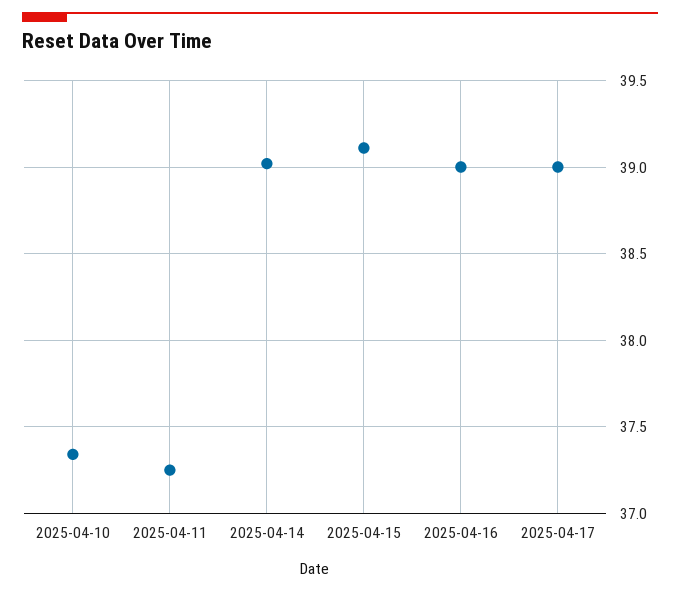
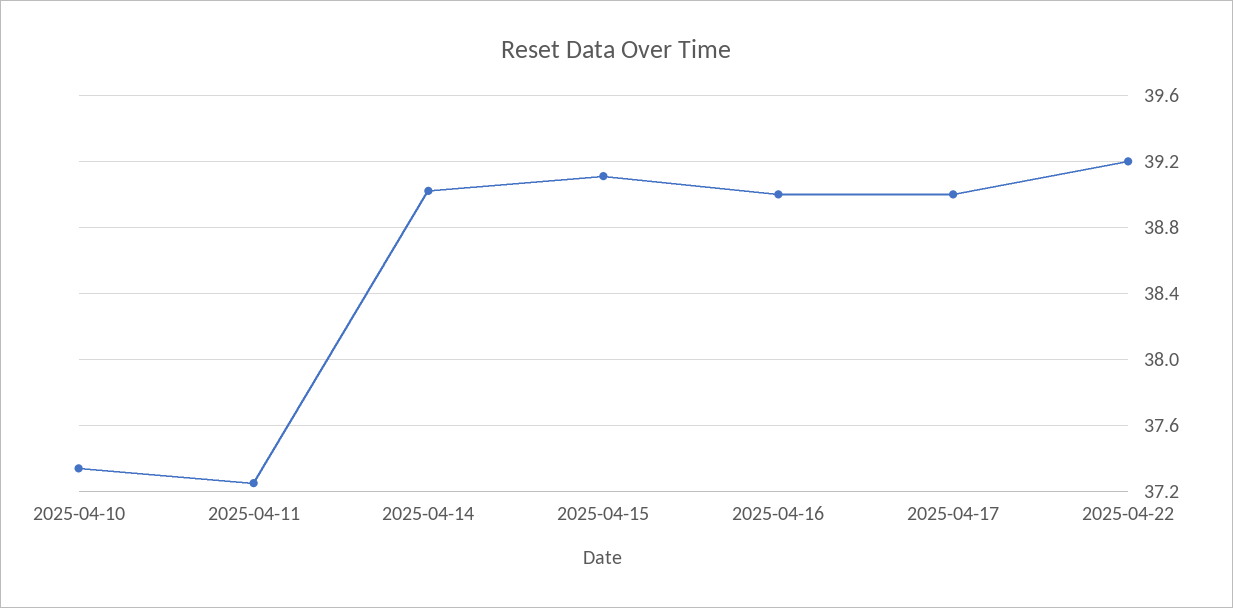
2025-04-22: none -> 39.2

